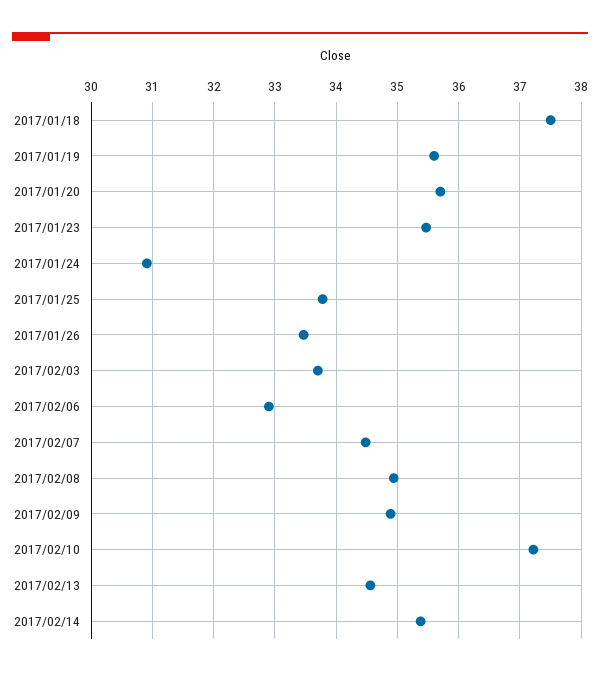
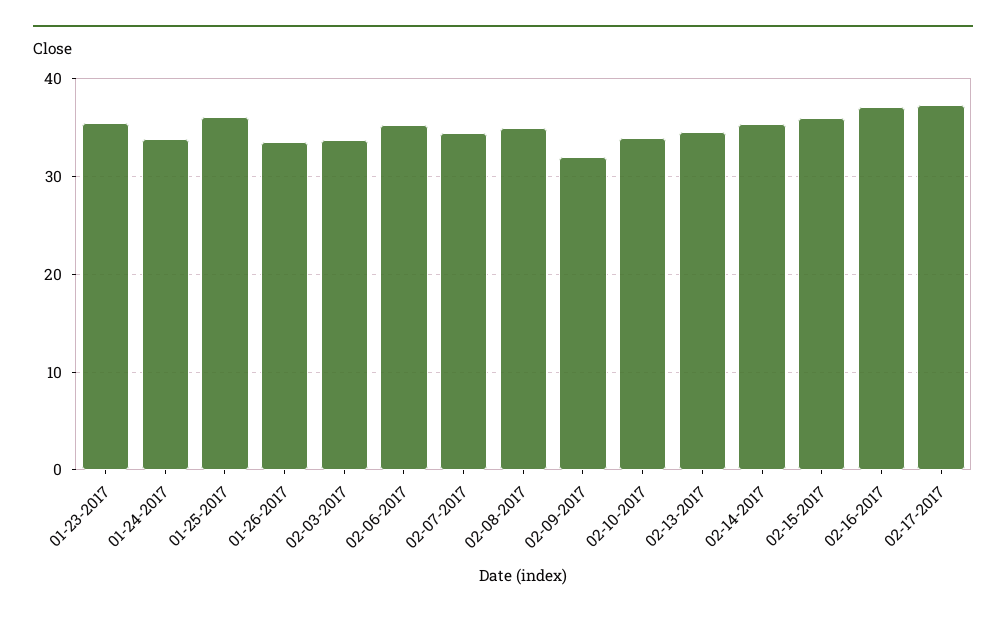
2017/01/18: 37.5 -> none
2017/01/19: 35.6 -> none
2017/01/20: 35.7 -> none
2017/01/24: 30.9 -> 34
2017/01/25: 33.8 -> 36
2017/02/06: 32.9 -> 35
2017/02/09: 34.9 -> 32
2017/02/10: 37.2 -> 34
02-15-2017: none -> 36
02-16-2017: none -> 37
02-17-2017: none -> 37

